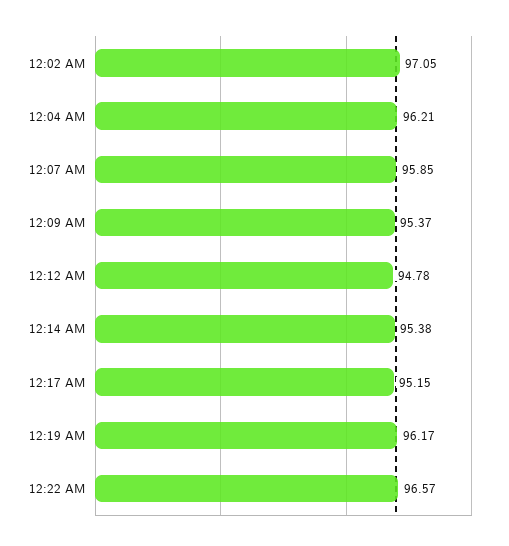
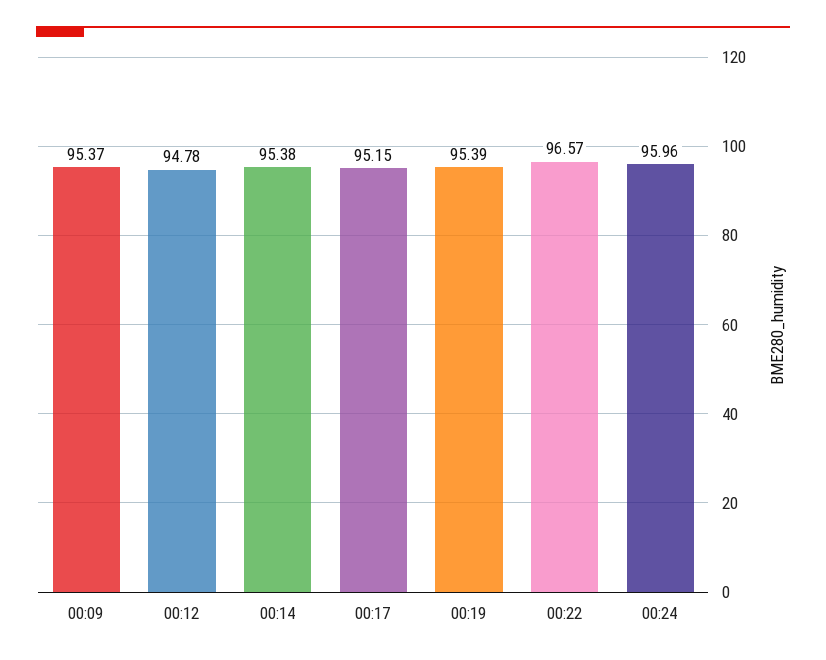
12:02 AM: 97.05 -> none
12:04 AM: 96.21 -> none
12:07 AM: 95.85 -> none
12:19 AM: 96.17 -> 95.39
00:24: none -> 95.96

